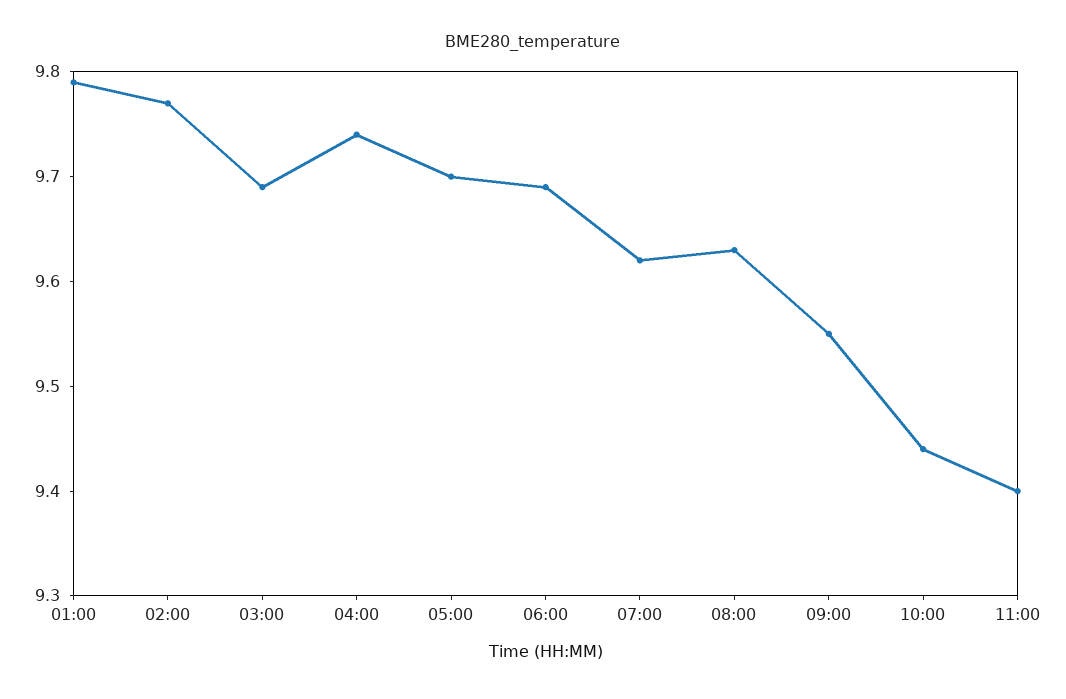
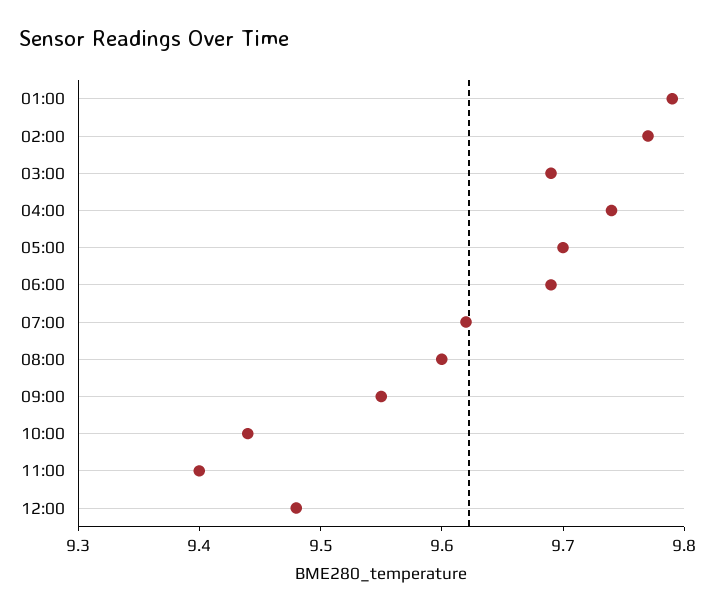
08:00: 9.63 -> 9.6
12:00: none -> 9.48

